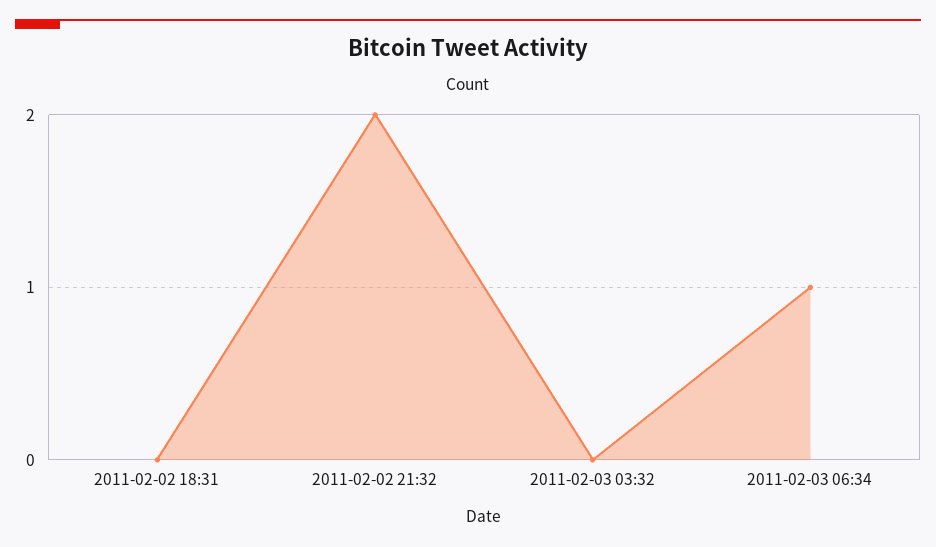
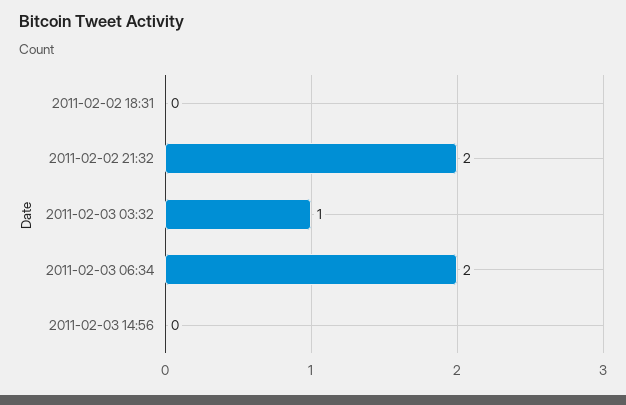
2011-02-03 03:32: 0 -> 1
2011-02-03 06:34: 1 -> 2
2011-02-03 14:56: none -> 0

